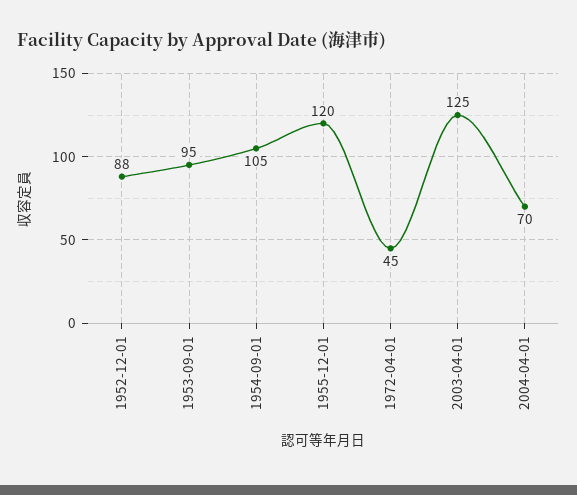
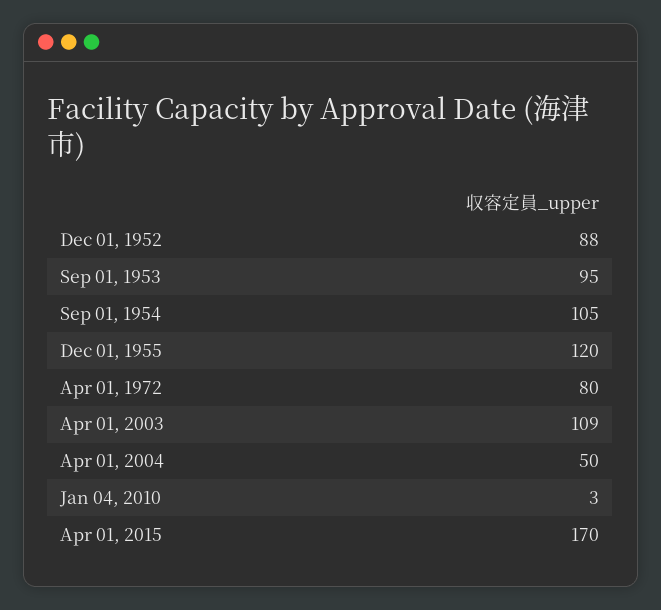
1972-04-01: 45 -> 80
2003-04-01: 125 -> 109
2004-04-01: 70 -> 50
Jan 04, 2010: none -> 3
Apr 01, 2015: none -> 170

